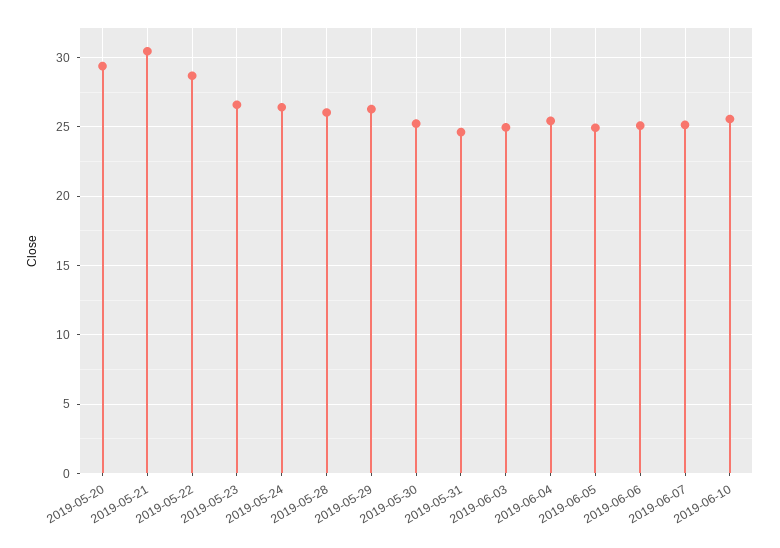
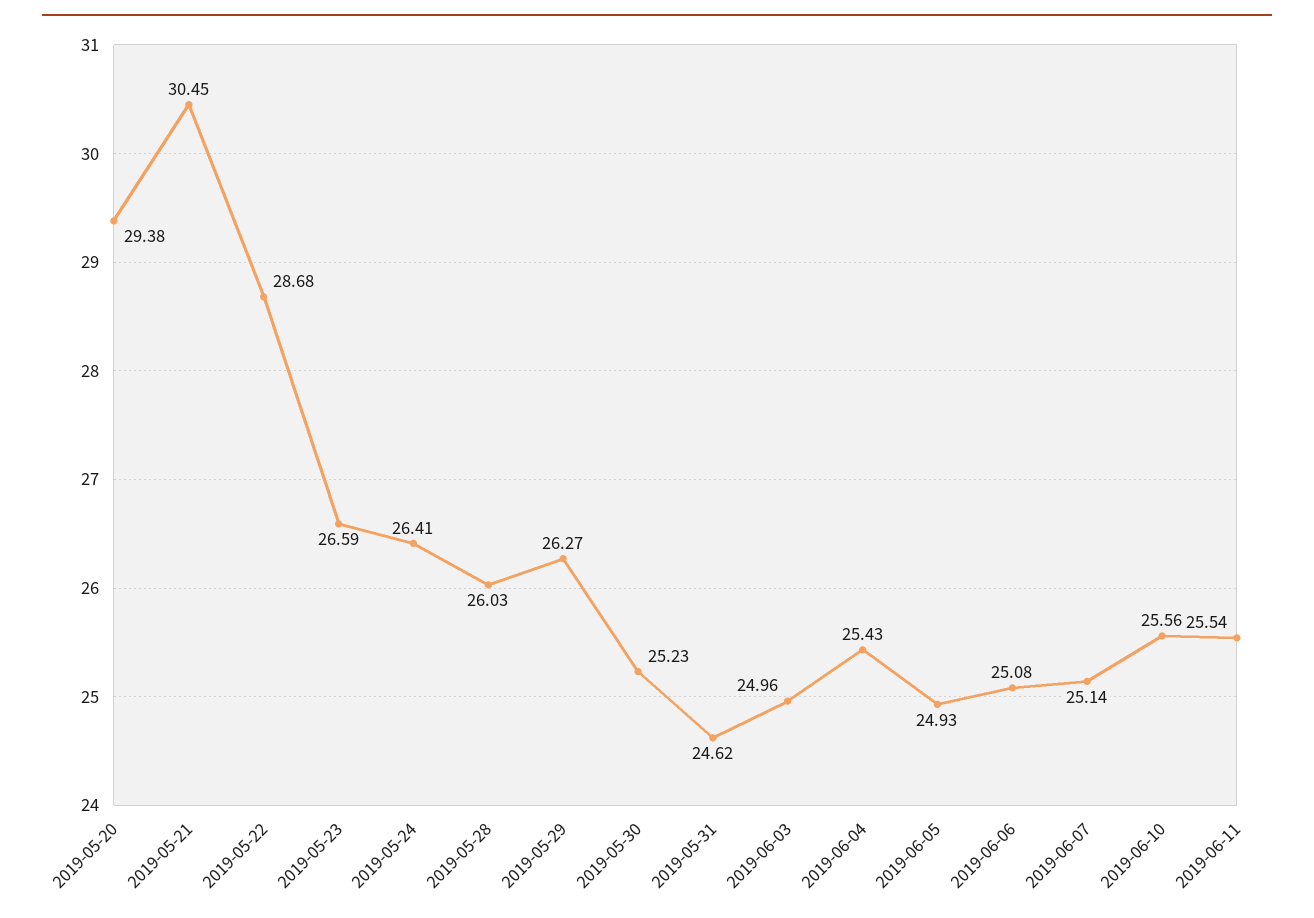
2019-06-11: none -> 25.54

